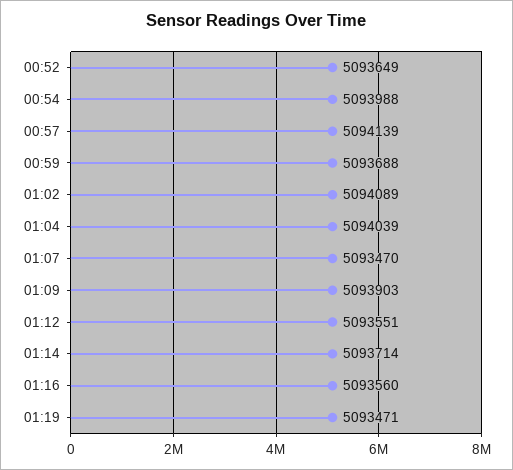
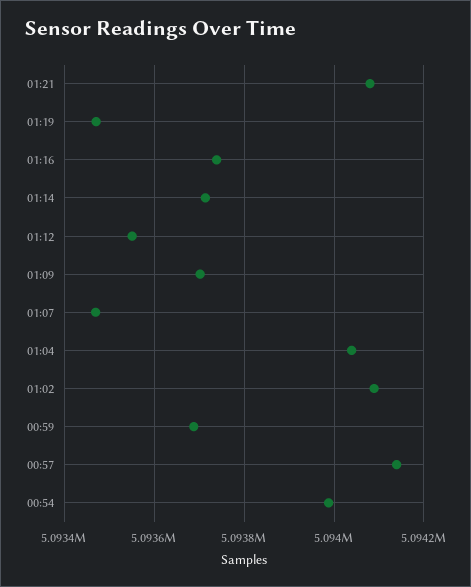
00:52: 5093649 -> none
01:09: 5093903 -> 5093700
01:16: 5093560 -> 5093740
01:21: none -> 5094080

